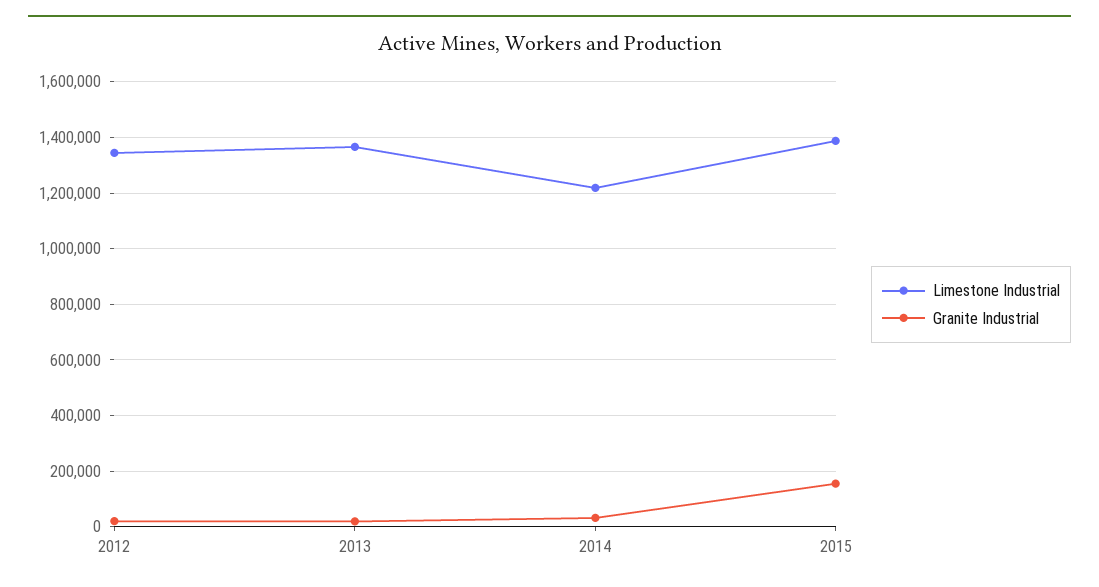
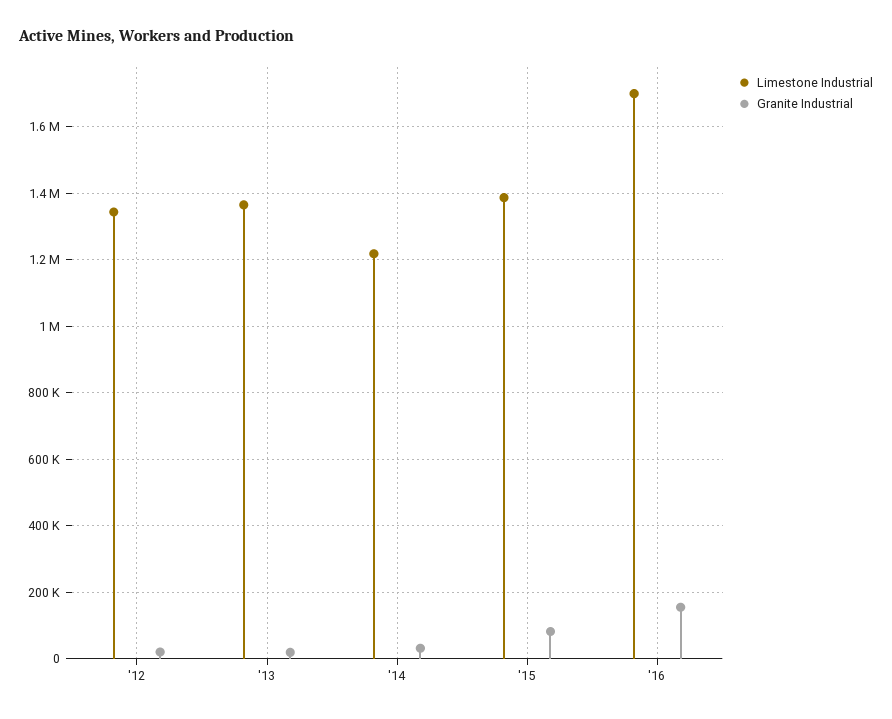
Granite Industrial, 2015: 150000 -> 80000
Limestone Industrial, '16: none -> 1700000
Granite Industrial, '16: none -> 160000

